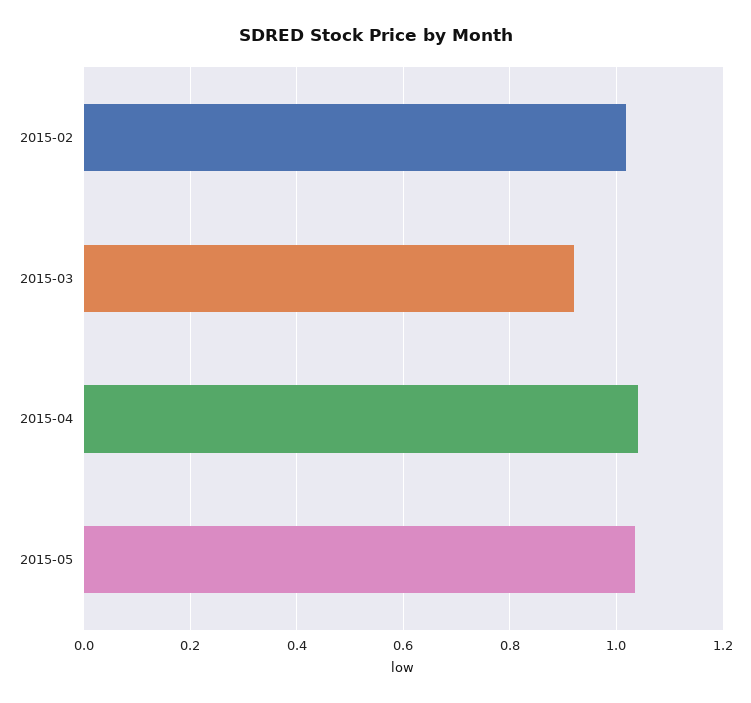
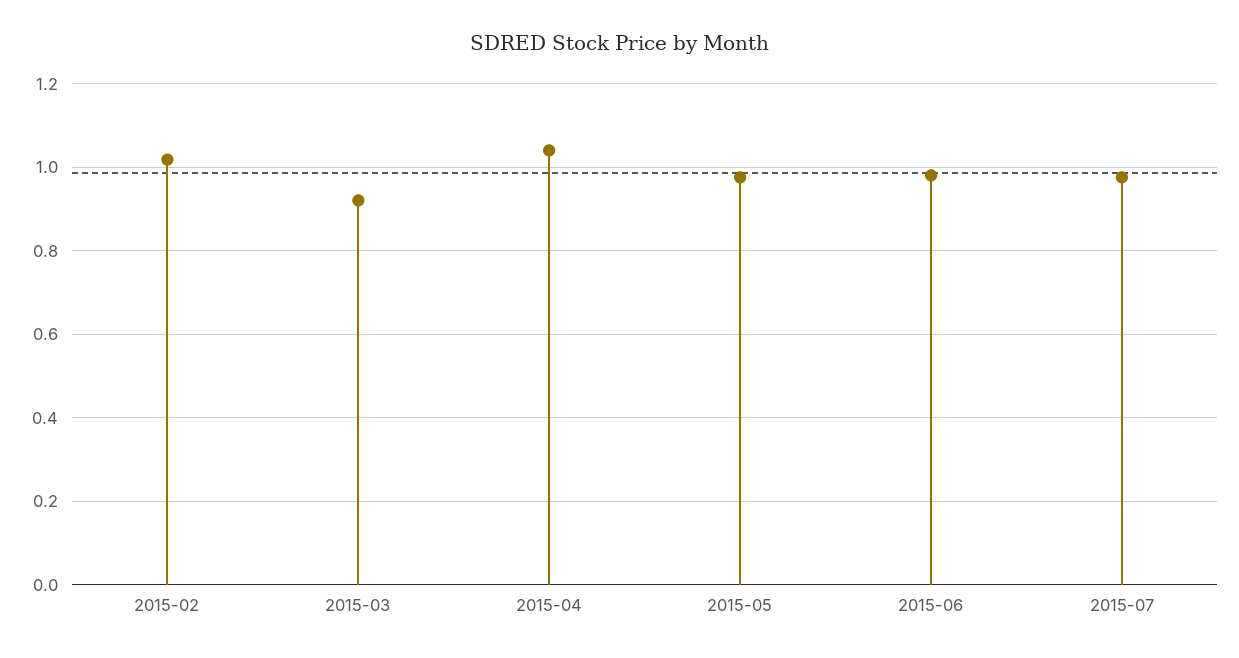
2015-05: 1.04 -> 0.98
2015-06: none -> 0.98
2015-07: none -> 0.98

